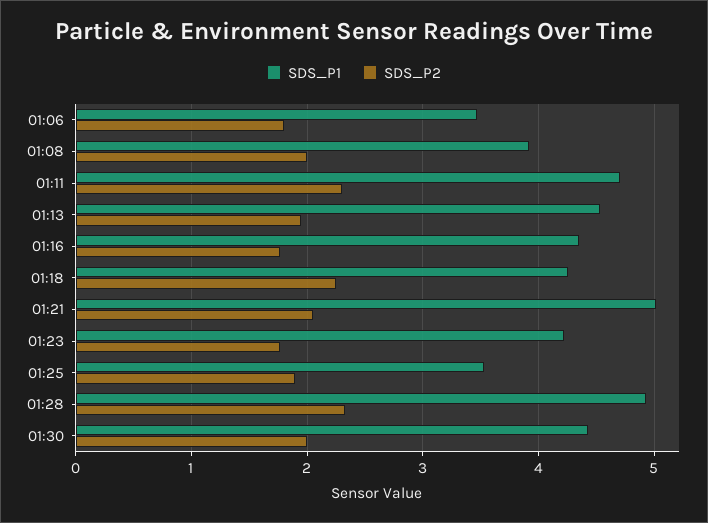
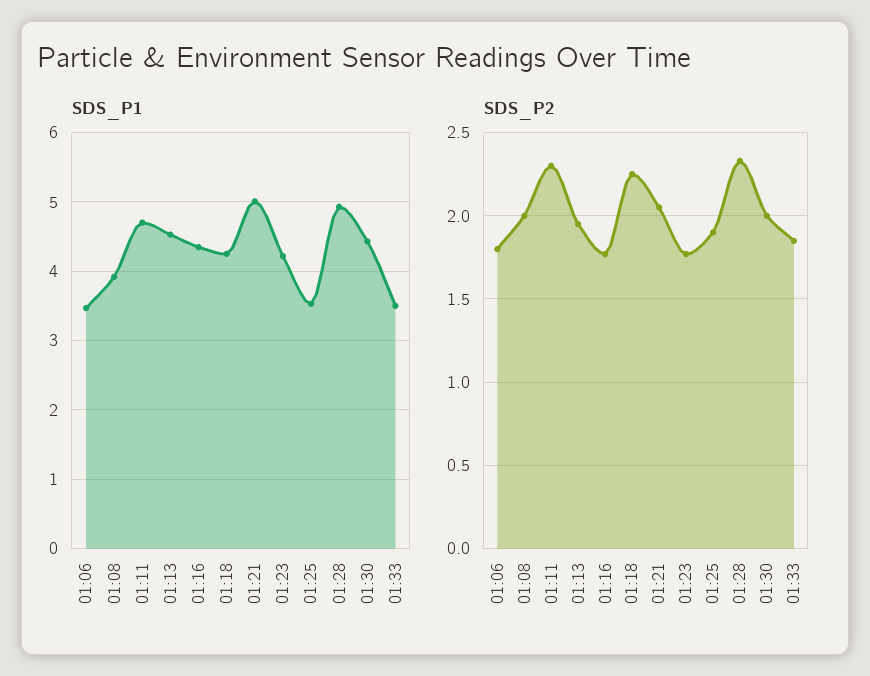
SDS_P1, 01:33: none -> 3.5
SDS_P2, 01:33: none -> 1.85

